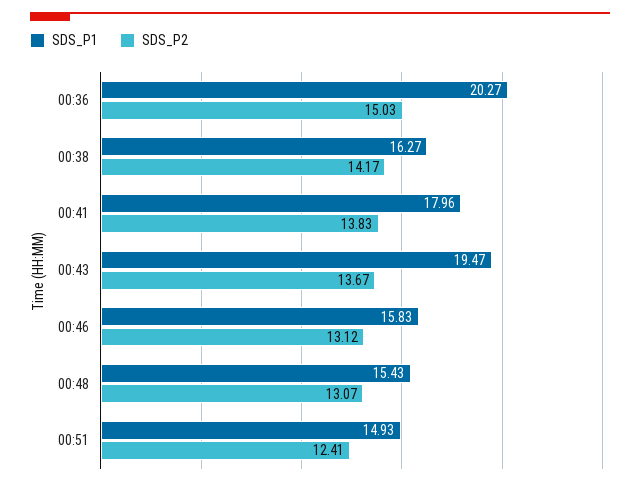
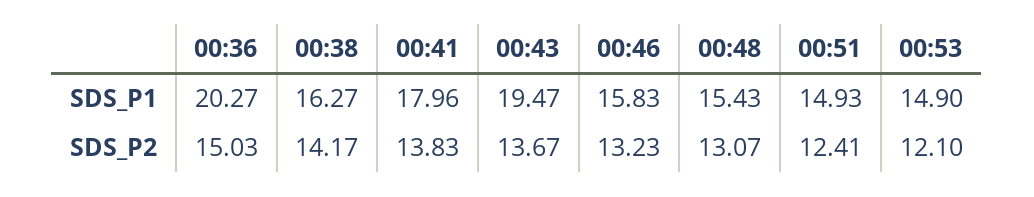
SDS_P2, 00:46: 13.12 -> 13.23
SDS_P1, 00:53: none -> 14.9
SDS_P2, 00:53: none -> 12.1

